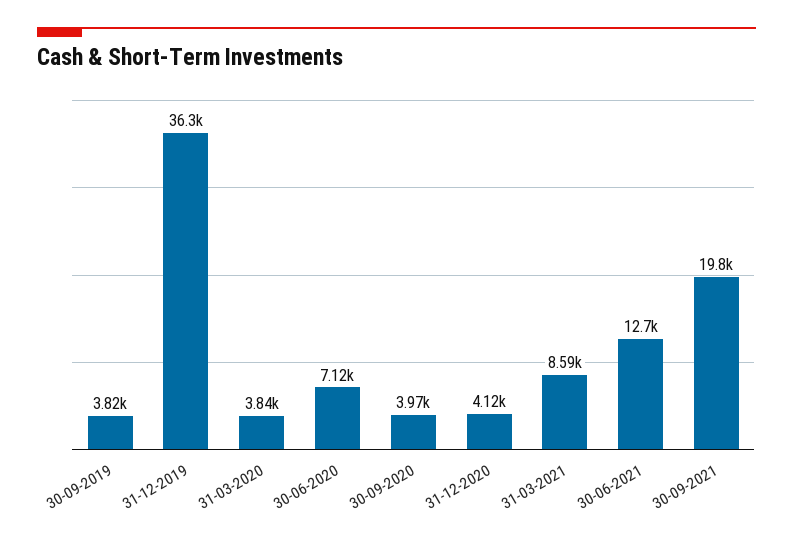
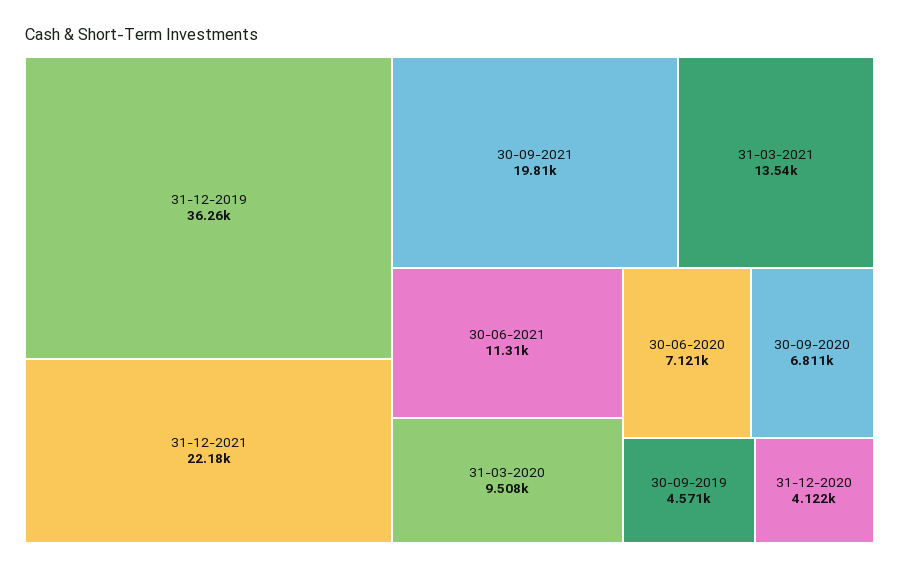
30-09-2019: 3820 -> 4571
31-03-2020: 3840 -> 9508
30-09-2020: 3970 -> 6811
31-03-2021: 8590 -> 13540
30-06-2021: 12700 -> 11310
31-12-2021: none -> 22180

